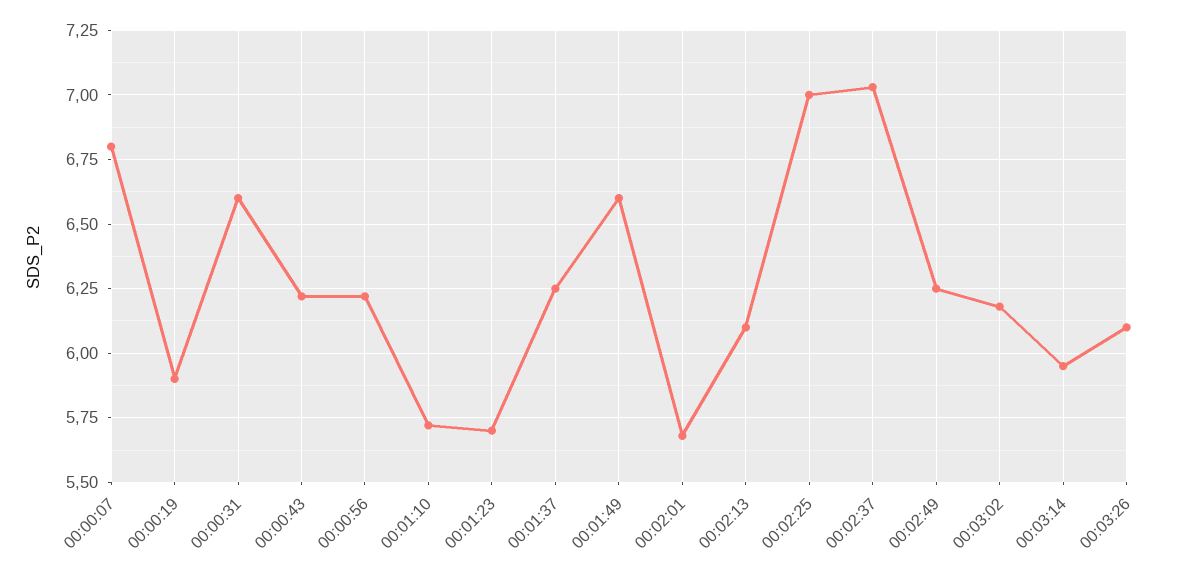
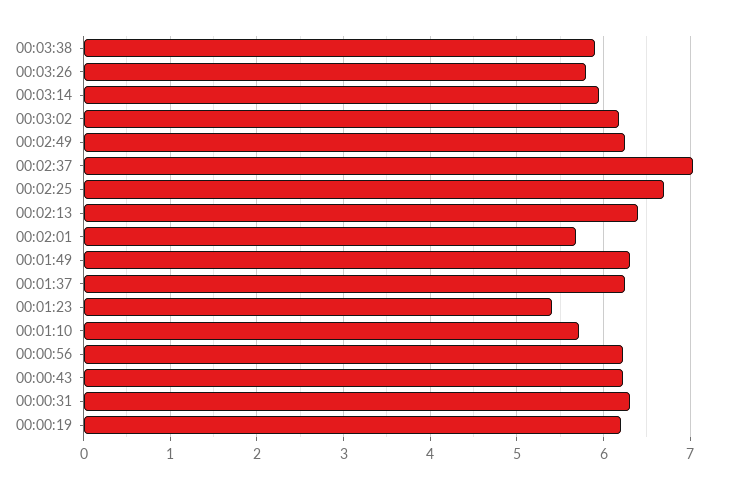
00:00:07: 6.8 -> none
00:00:19: 5.9 -> 6.2
00:00:31: 6.6 -> 6.3
00:01:23: 5.7 -> 5.4
00:01:49: 6.6 -> 6.3
00:02:13: 6.1 -> 6.4
00:02:25: 7 -> 6.7
00:03:26: 6.1 -> 5.8
00:03:38: none -> 5.9

